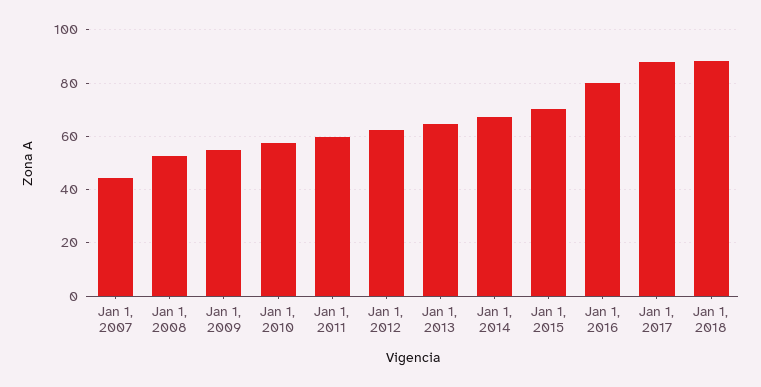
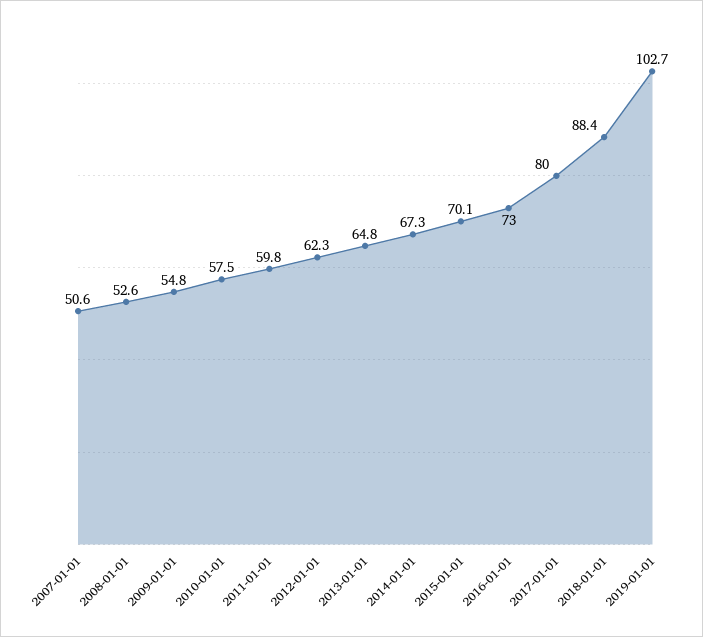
Jan 1, 2007: 45 -> 50.6
Jan 1, 2016: 80 -> 73
Jan 1, 2017: 87.5 -> 80
2019-01-01: none -> 102.7

